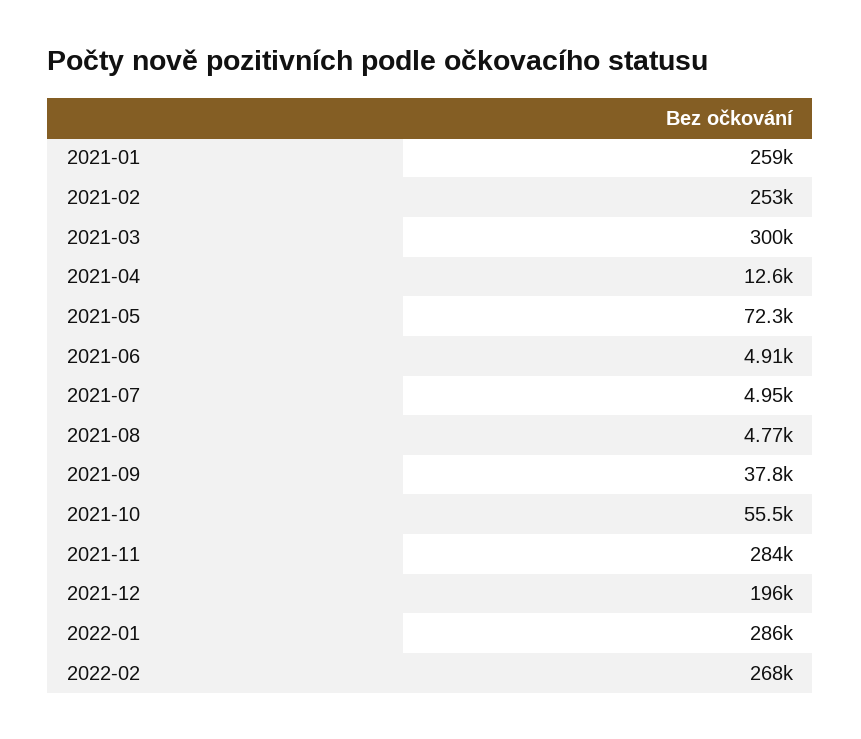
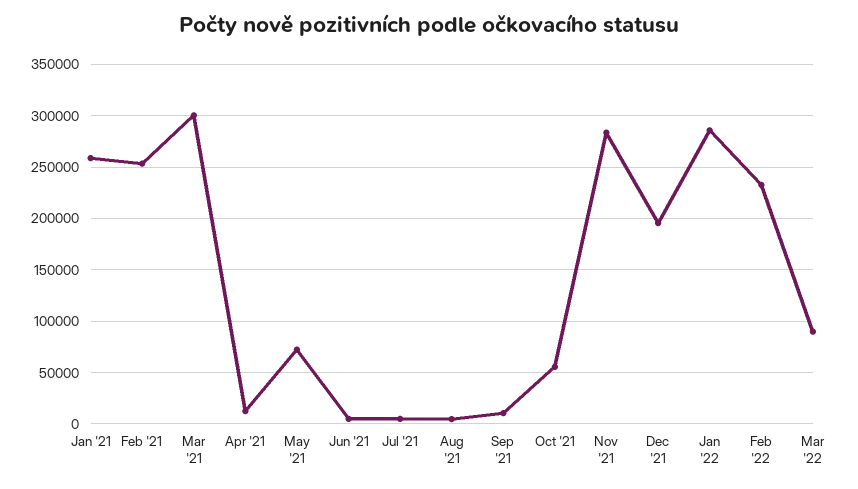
2021-09: 37800 -> 10000
2022-02: 268000 -> 230000
Mar '22: none -> 90000

